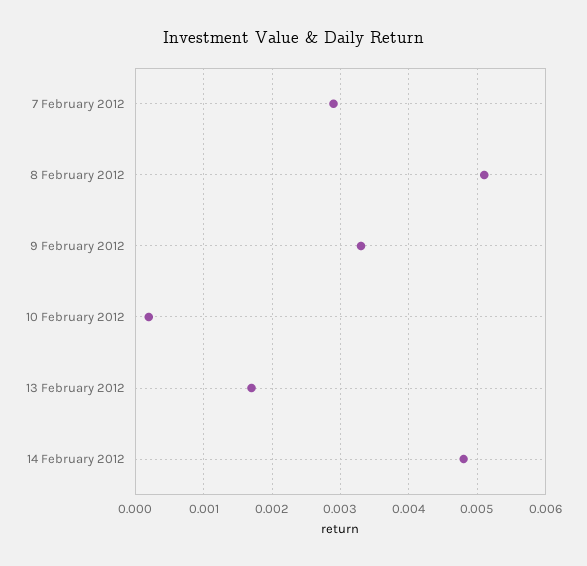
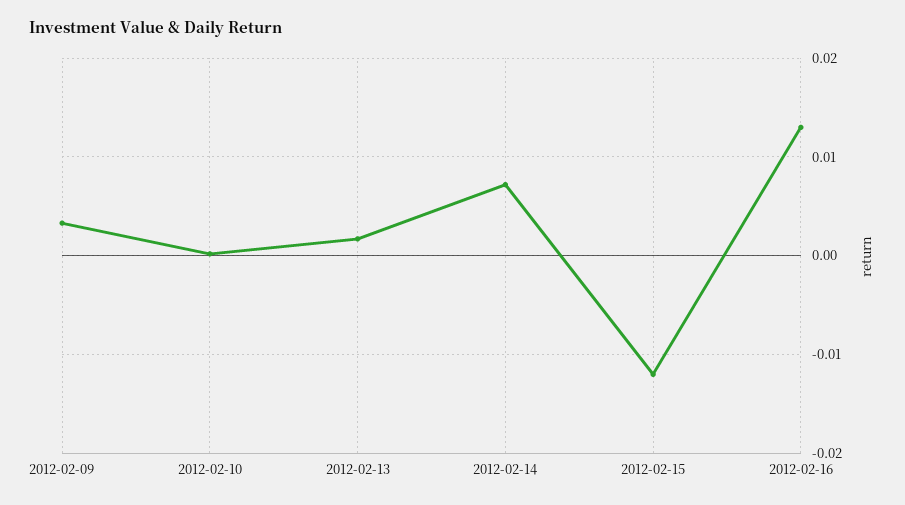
7 February 2012: 0.0029 -> none
8 February 2012: 0.0051 -> none
14 February 2012: 0.0048 -> 0.007
2012-02-15: none -> -0.012
2012-02-16: none -> 0.013

